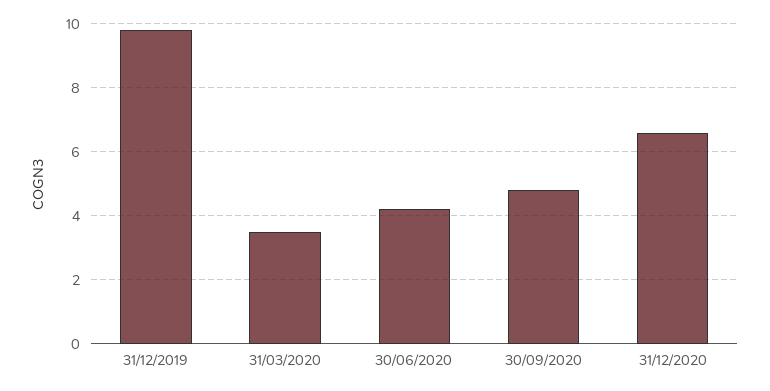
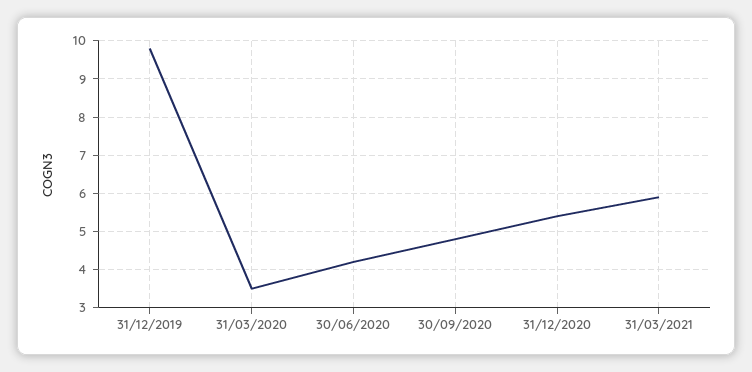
31/12/2020: 6.5 -> 5.5
31/03/2021: none -> 6

